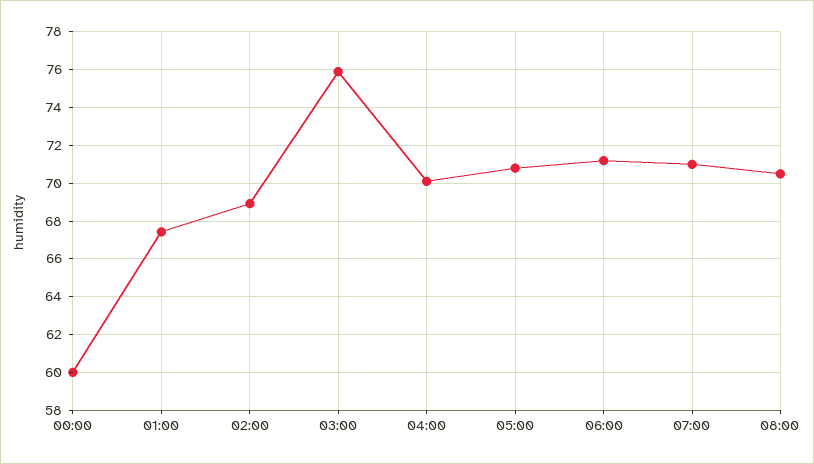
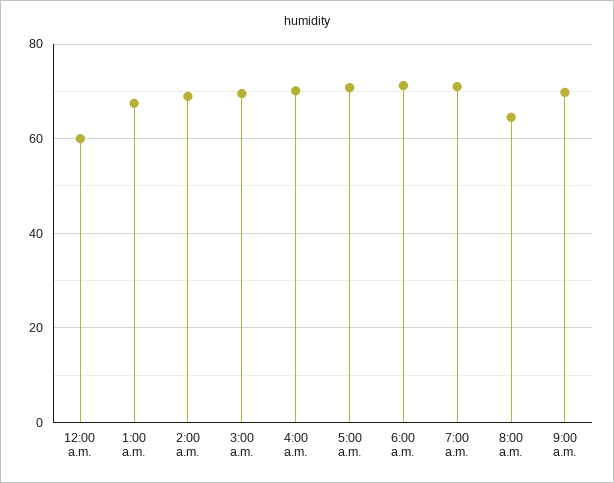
03:00: 76 -> 70
08:00: 70.5 -> 64
9:00 a.m.: none -> 70

